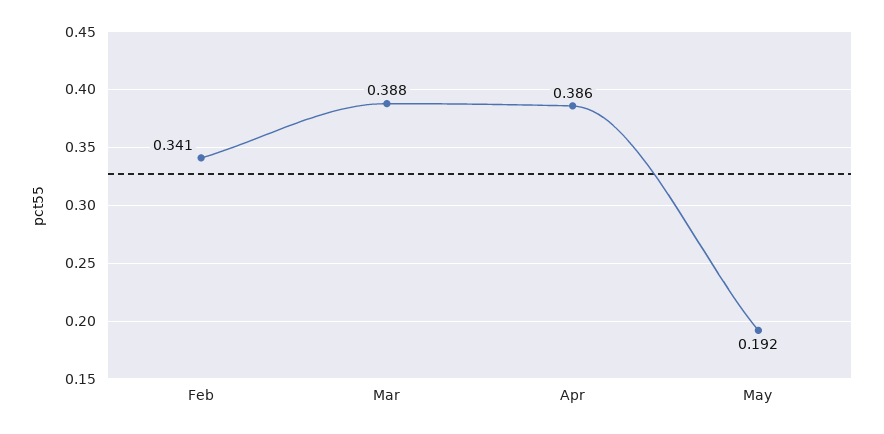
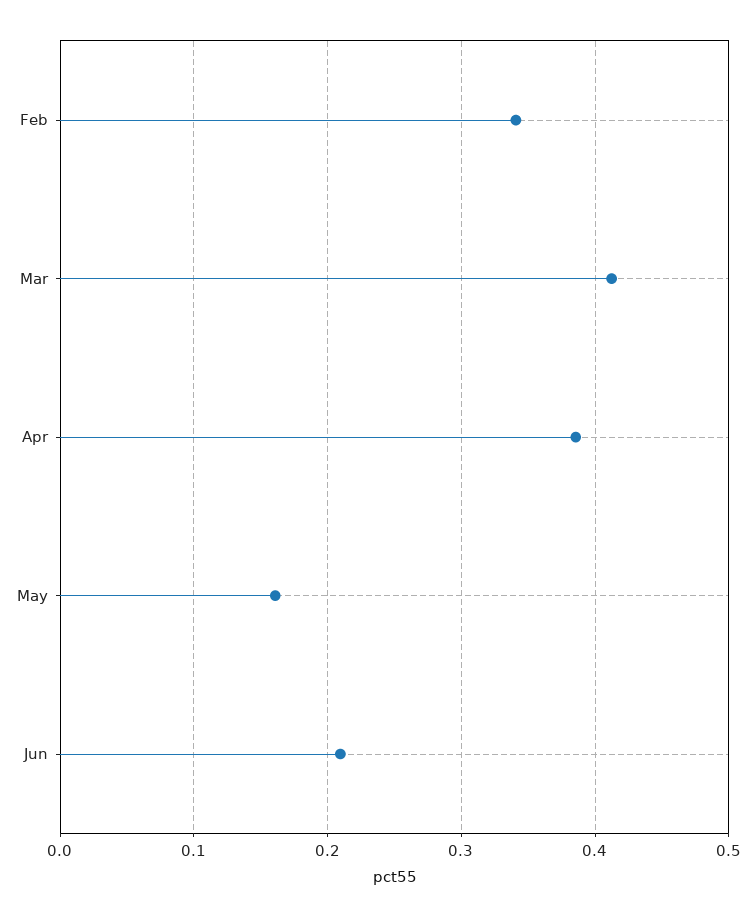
Mar: 0.388 -> 0.41
May: 0.192 -> 0.16
Jun: none -> 0.21

